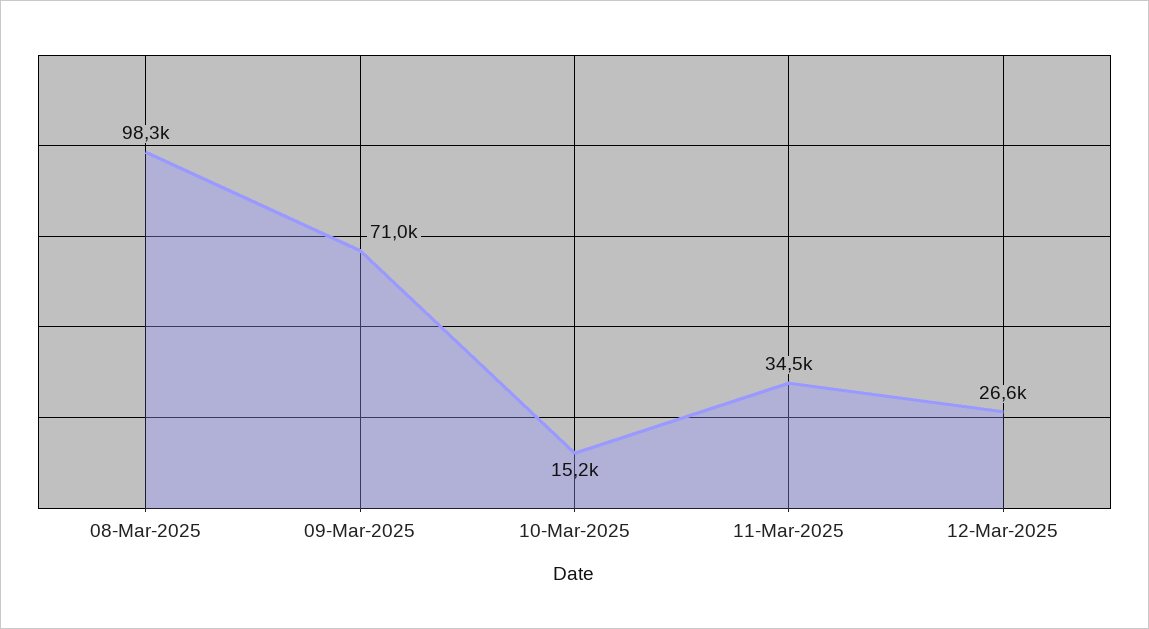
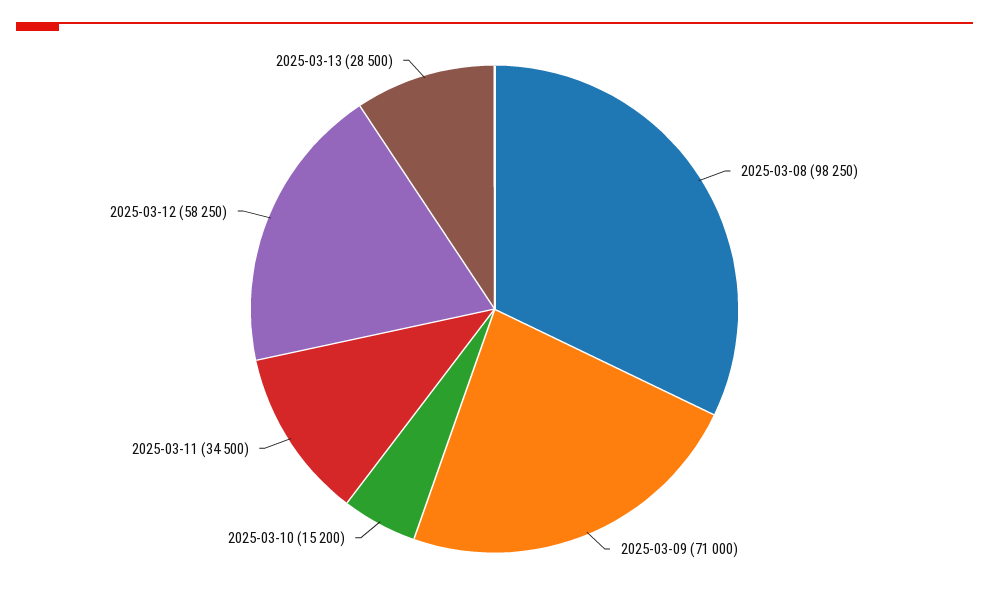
12-Mar-2025: 26600 -> 58250
2025-03-13: none -> 28500

